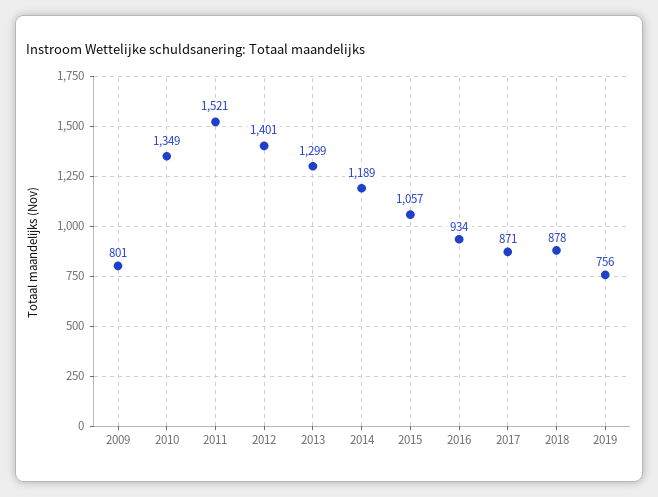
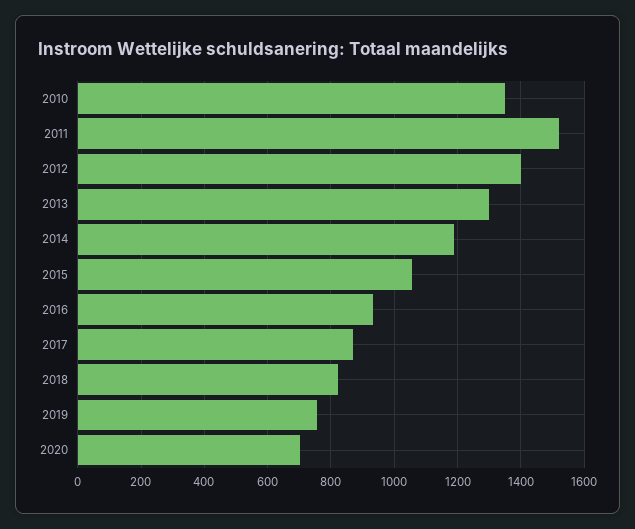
2009: 801 -> none
2018: 878 -> 820
2020: none -> 700

